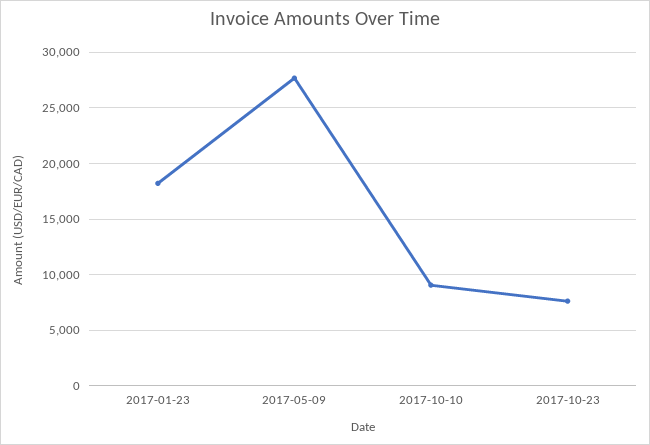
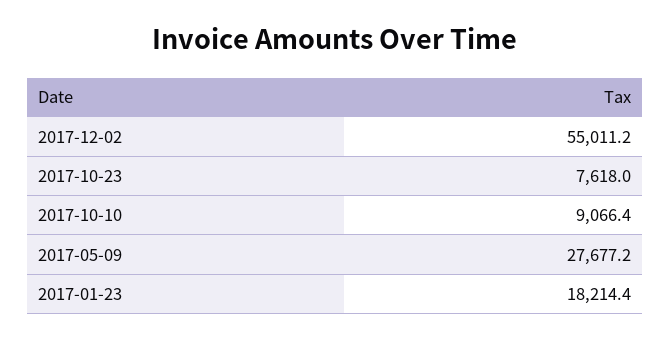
2017-12-02: none -> 55011.2

